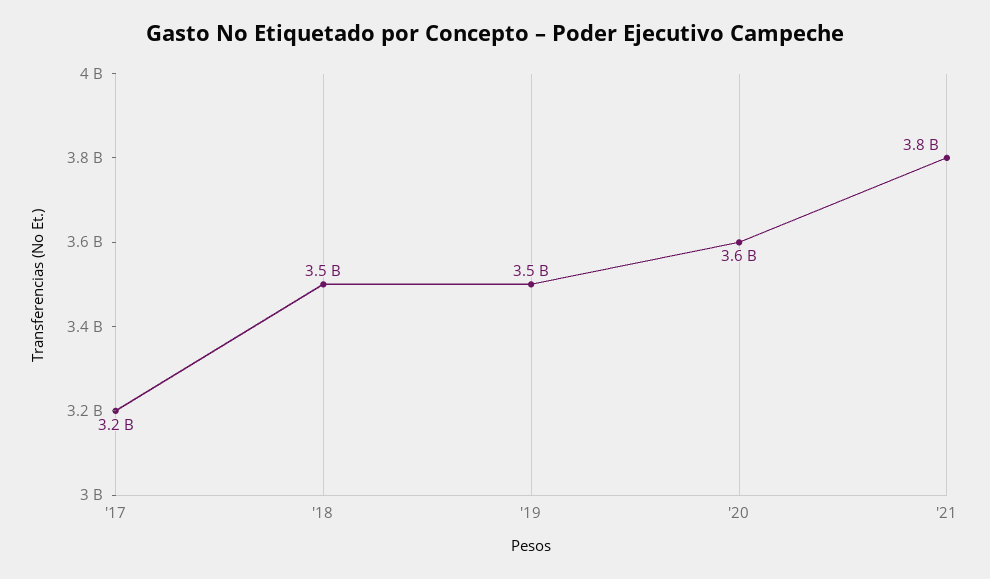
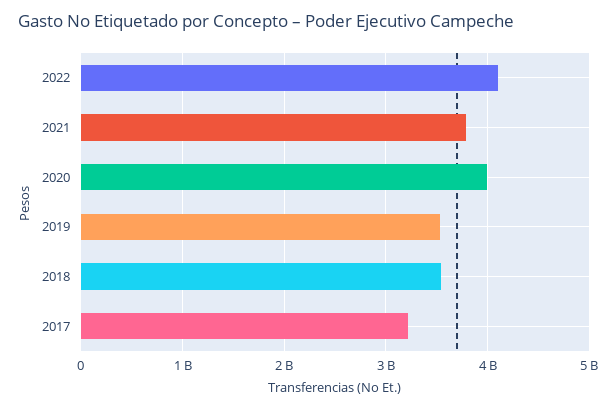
'20: 3600000000 -> 4000000000
2022: none -> 4100000000

